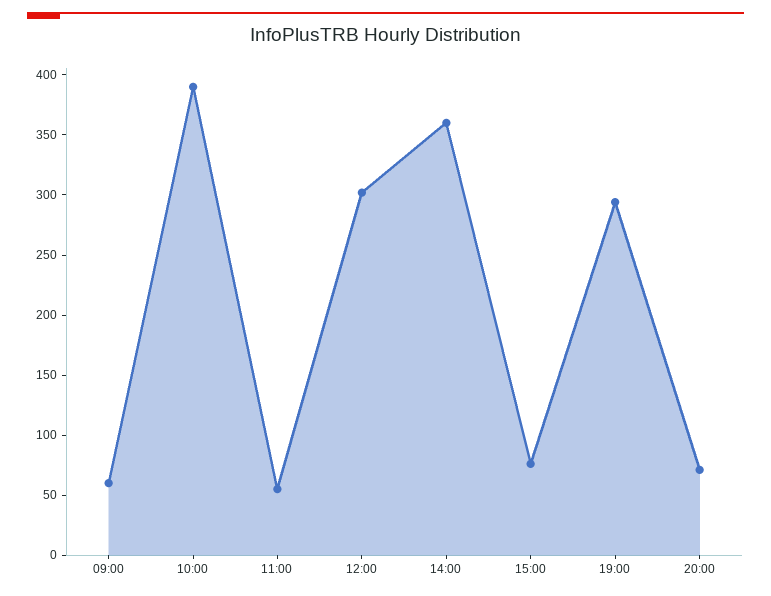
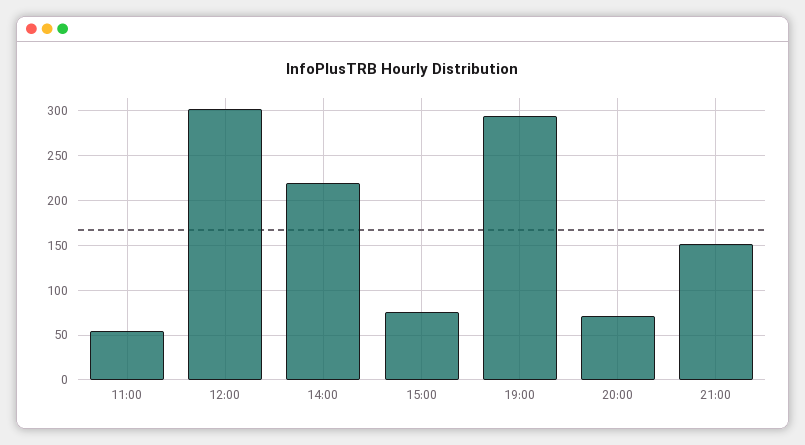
09:00: 60 -> none
10:00: 390 -> none
14:00: 360 -> 220
21:00: none -> 150

